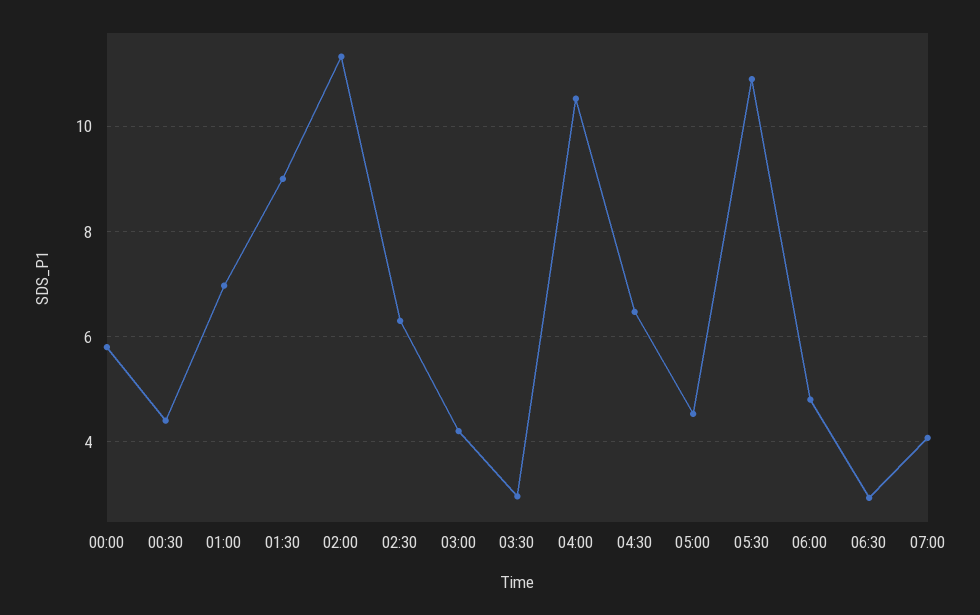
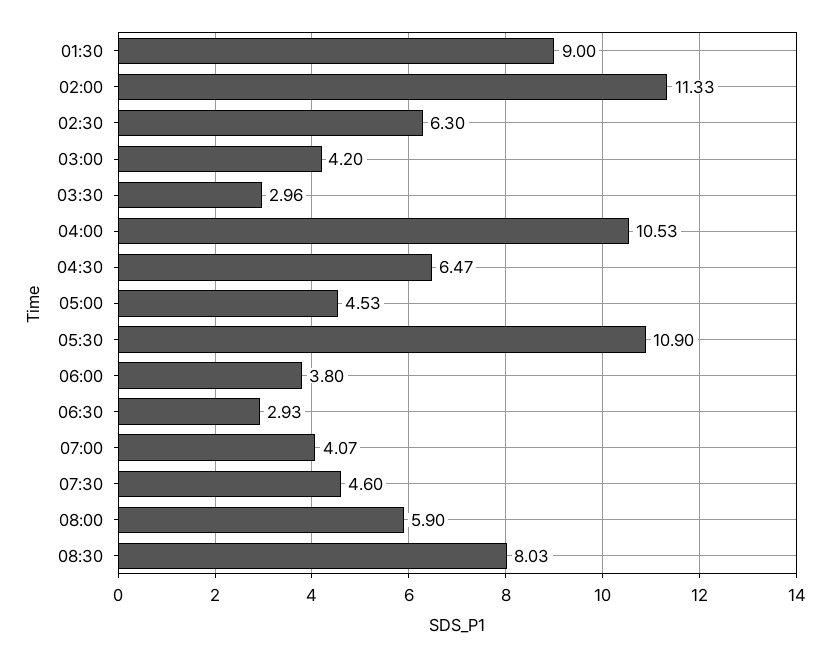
00:00: 5.8 -> none
00:30: 4.4 -> none
01:00: 7 -> none
06:00: 4.8 -> 3.8
07:30: none -> 4.6
08:00: none -> 5.9
08:30: none -> 8.03

